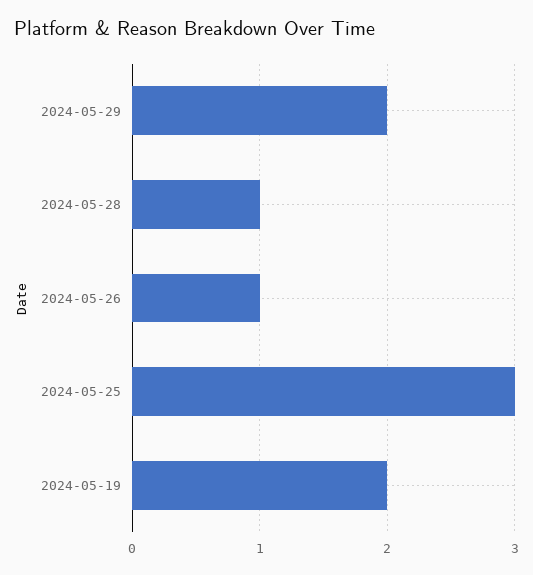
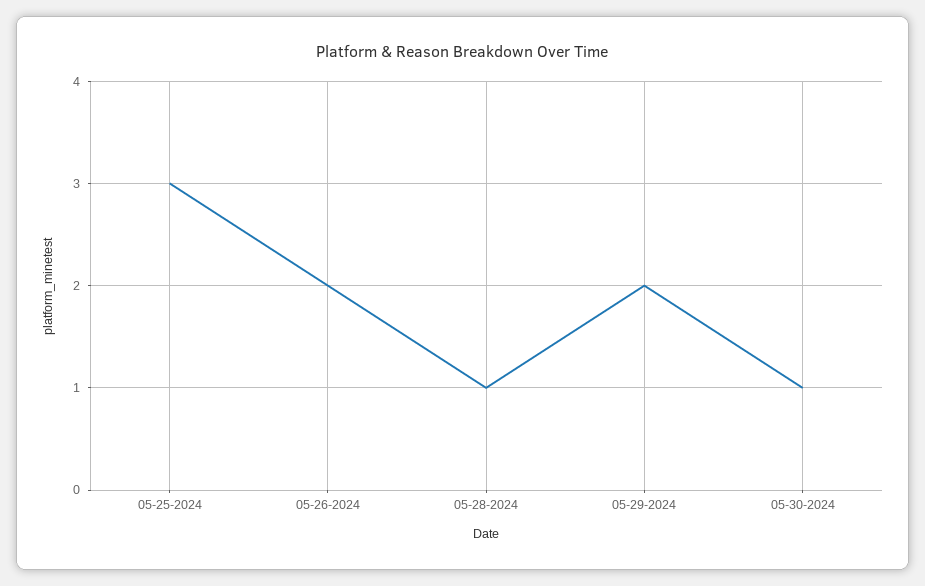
2024-05-26: 1 -> 2
2024-05-19: 2 -> none
05-30-2024: none -> 1

